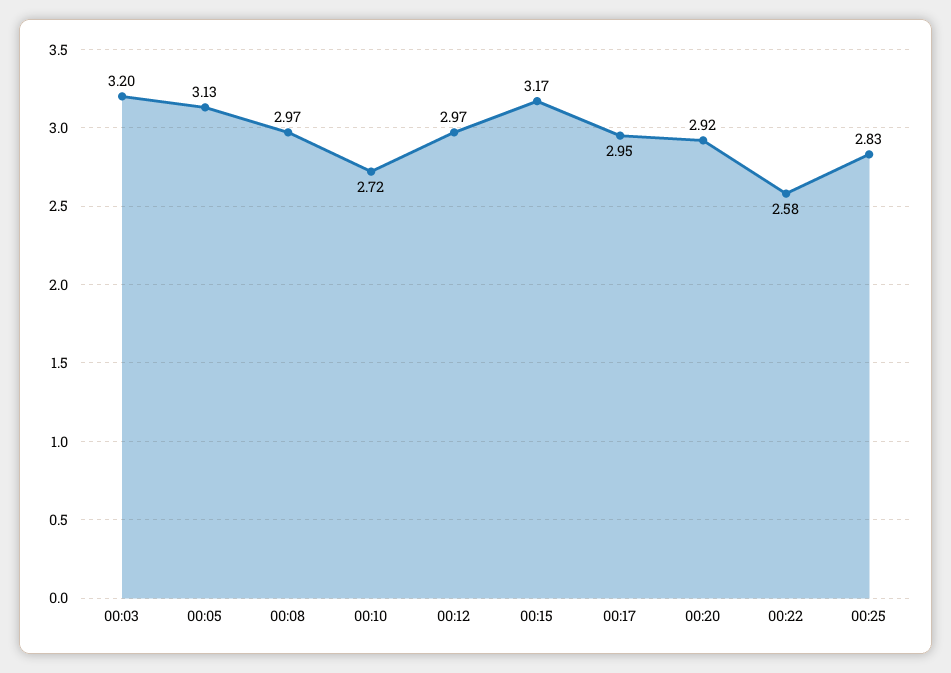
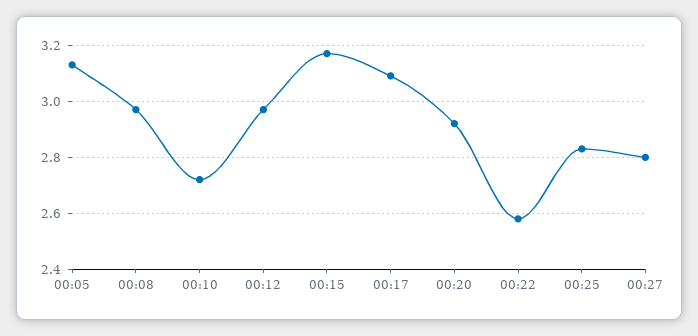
00:03: 3.2 -> none
00:17: 2.95 -> 3.1
00:27: none -> 2.8

